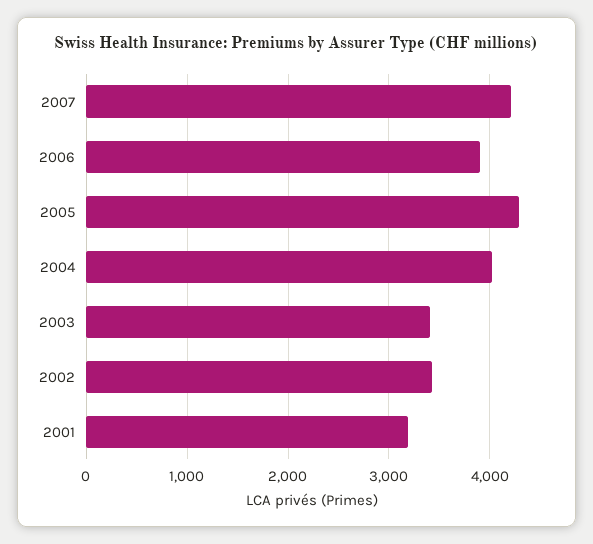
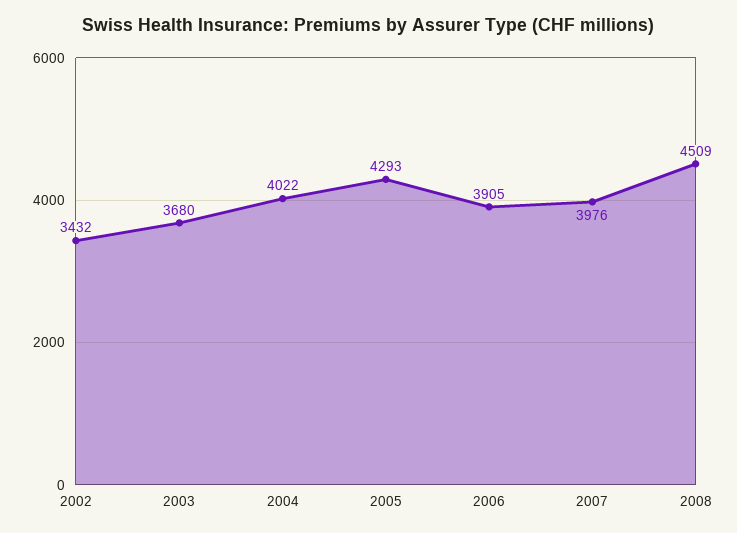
2007: 4200 -> 3976
2003: 3400 -> 3680
2001: 3200 -> none
2008: none -> 4509

